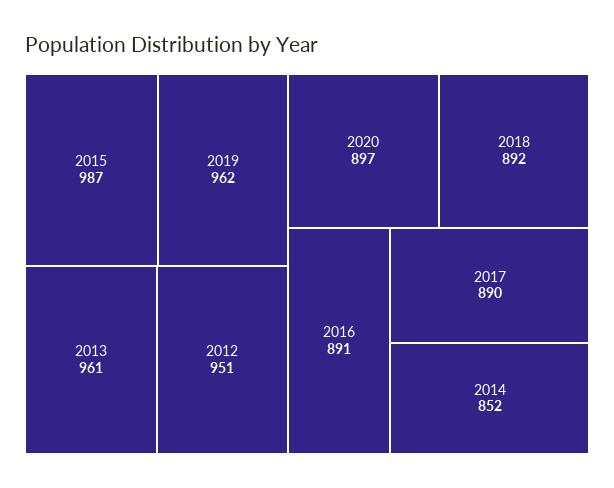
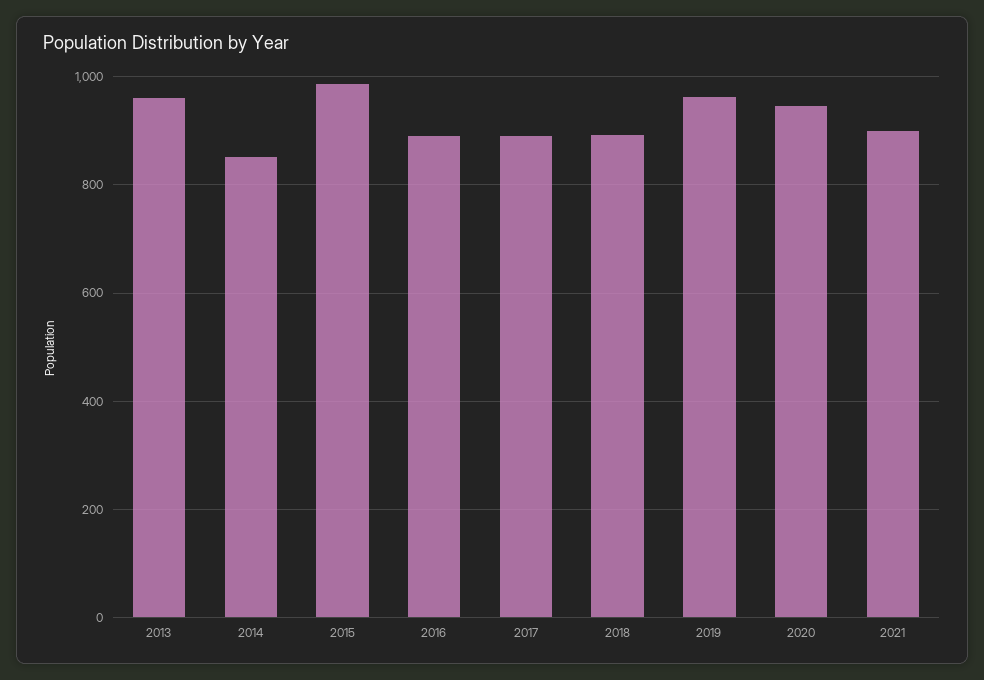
2012: 951 -> none
2020: 897 -> 940
2021: none -> 900

